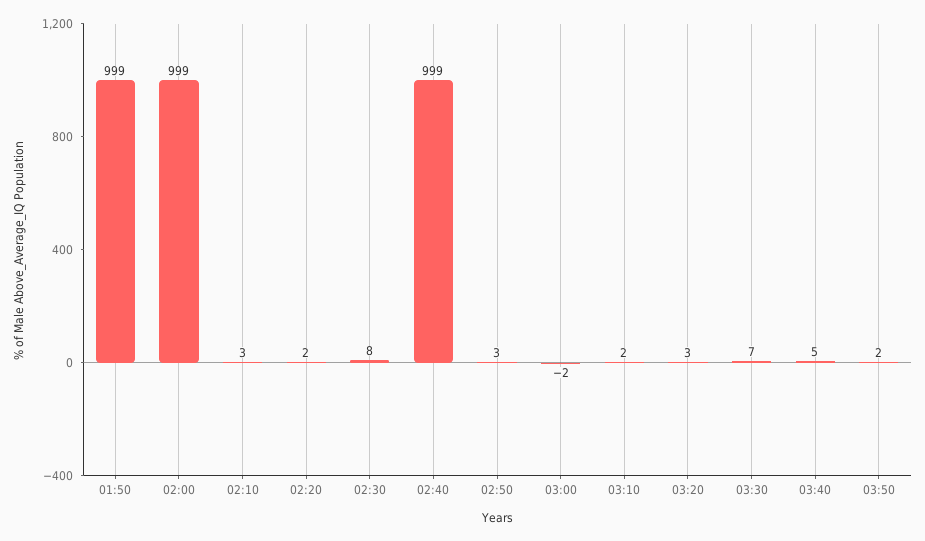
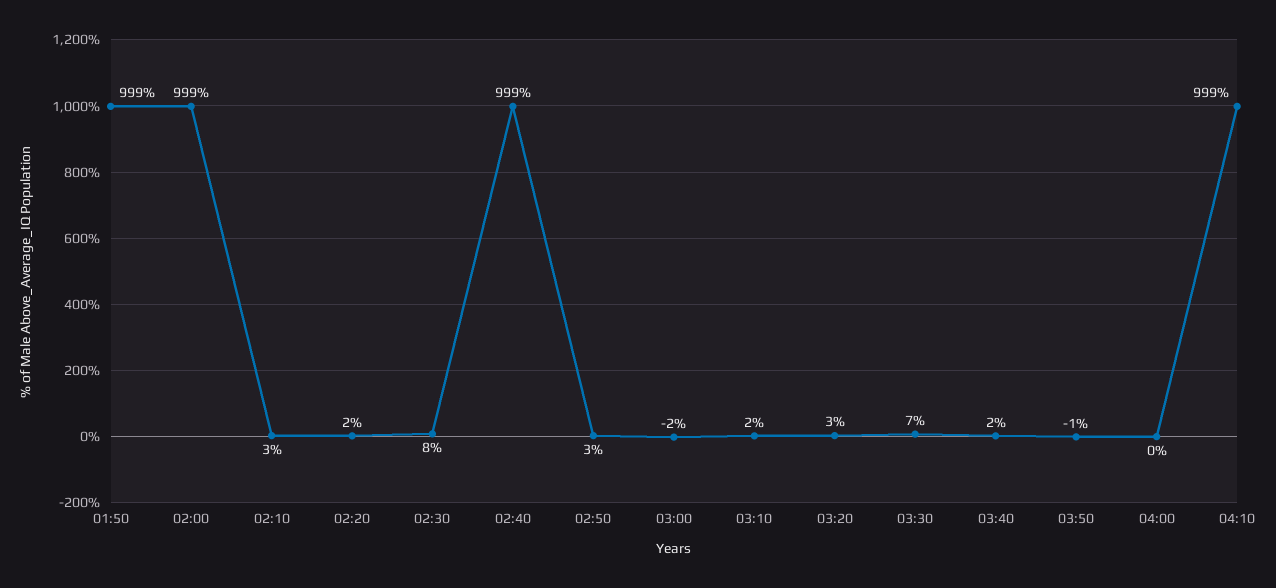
03:40: 5 -> 2
03:50: 2 -> -1
04:00: none -> 0
04:10: none -> 999

